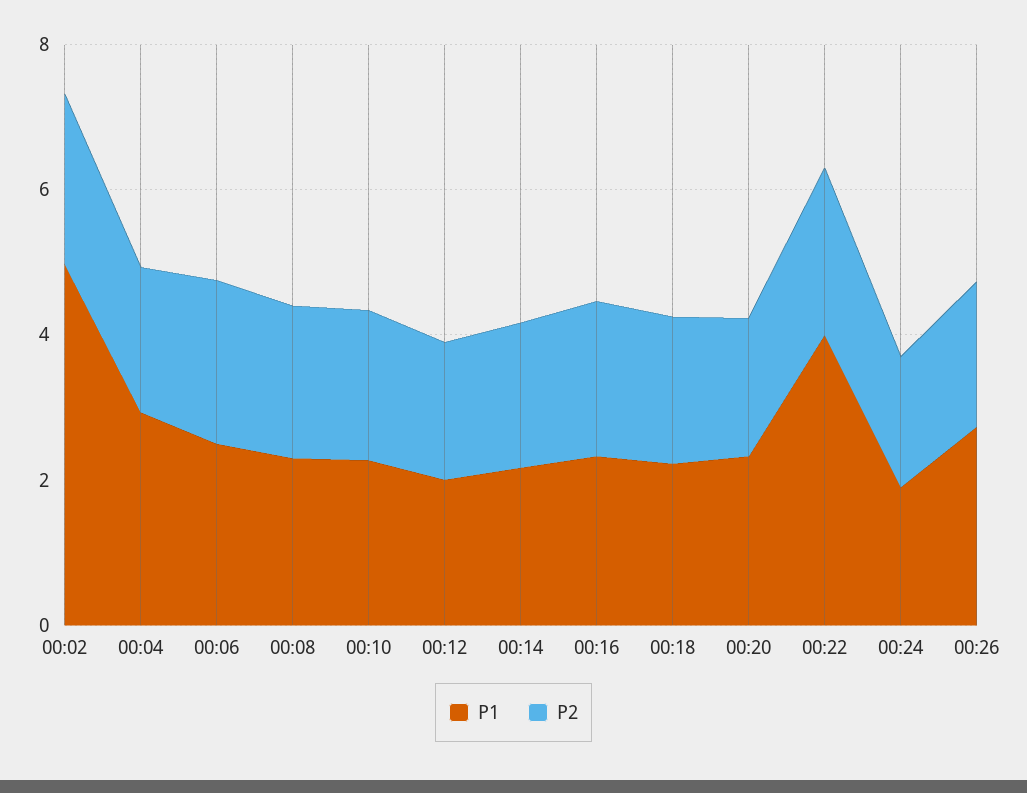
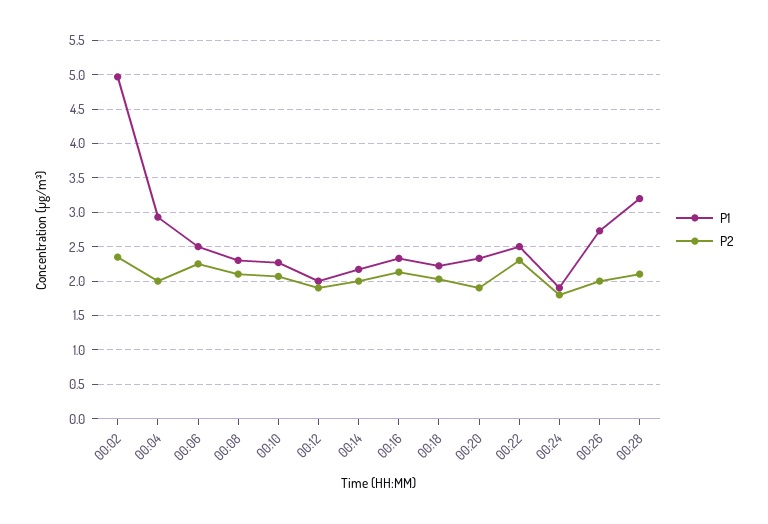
P1, 00:22: 4 -> 2.5
P1, 00:28: none -> 3.2
P2, 00:28: none -> 2.1

